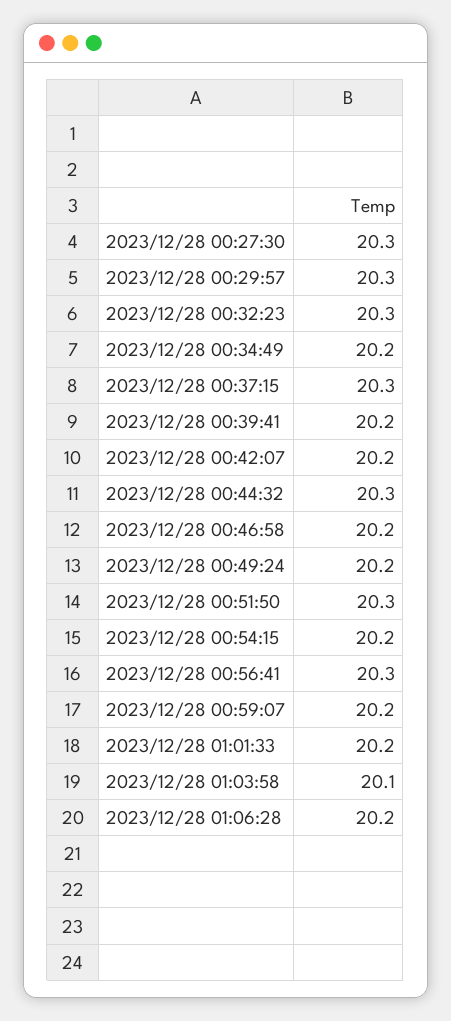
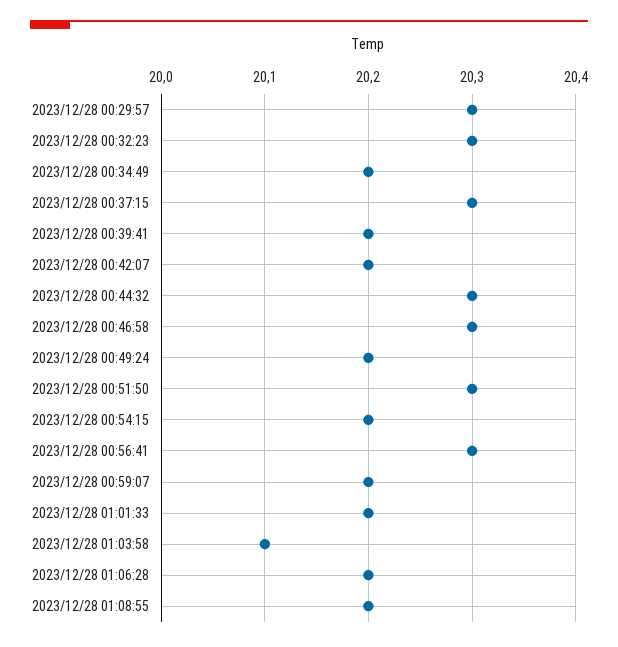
2023/12/28 00:27:30: 20.3 -> none
2023/12/28 00:46:58: 20.2 -> 20.3
2023/12/28 01:08:55: none -> 20.2

